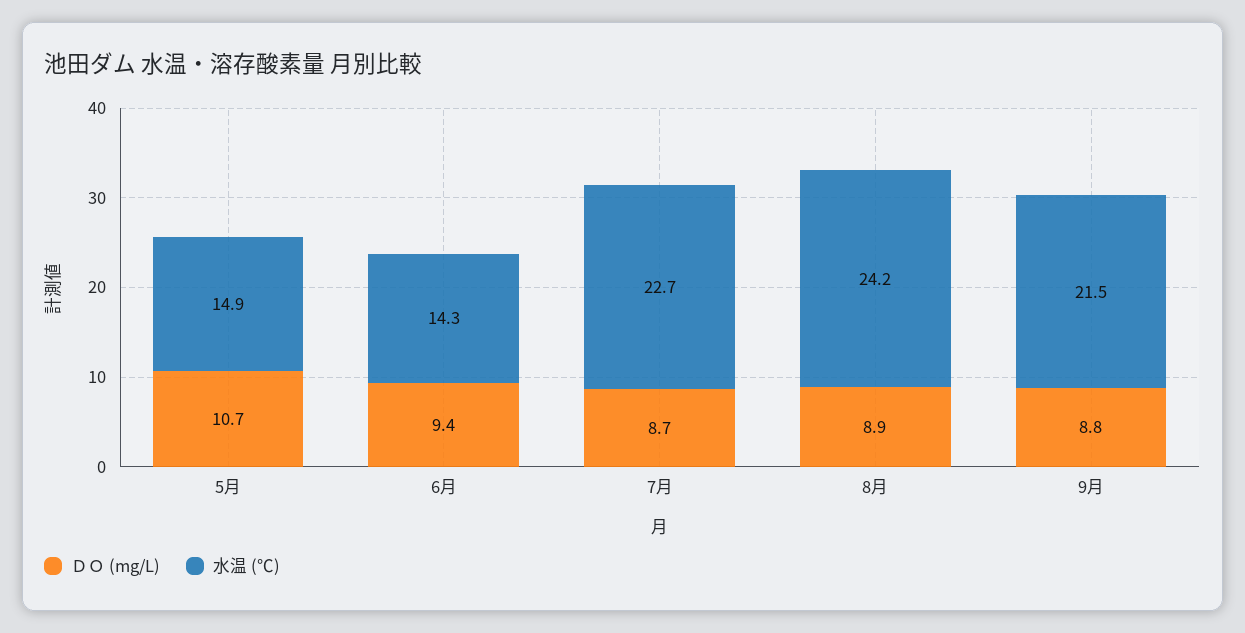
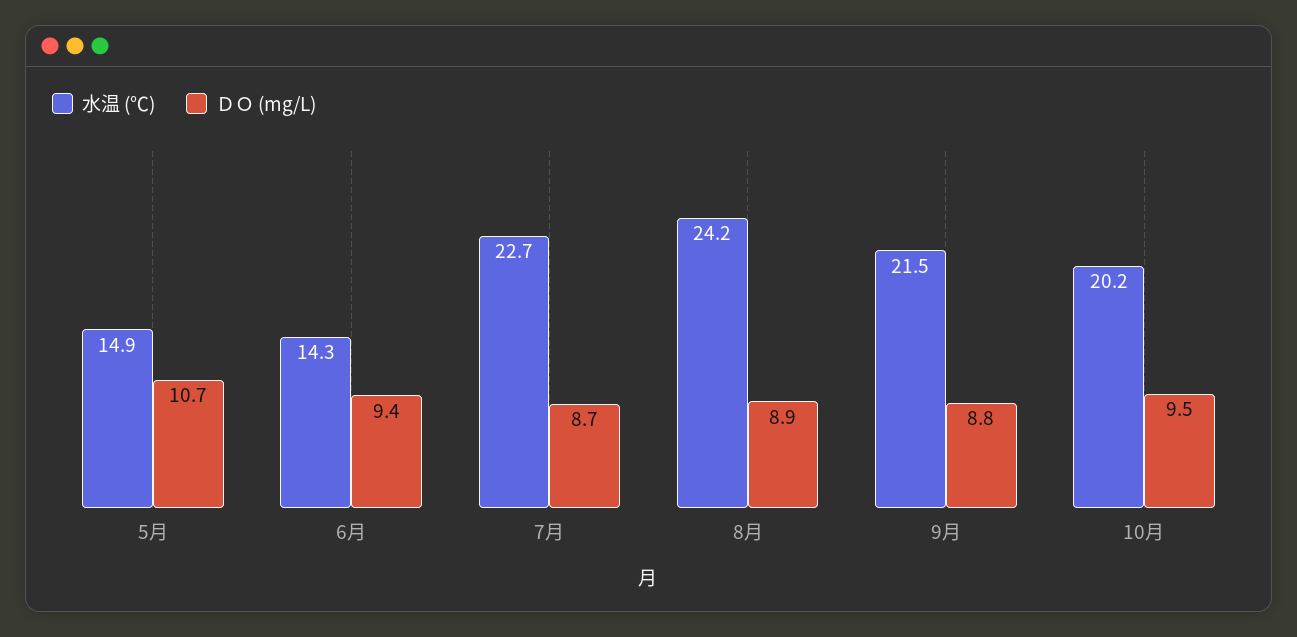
水温 (℃), 10月: none -> 20.2
ＤＯ (mg/L), 10月: none -> 9.5

